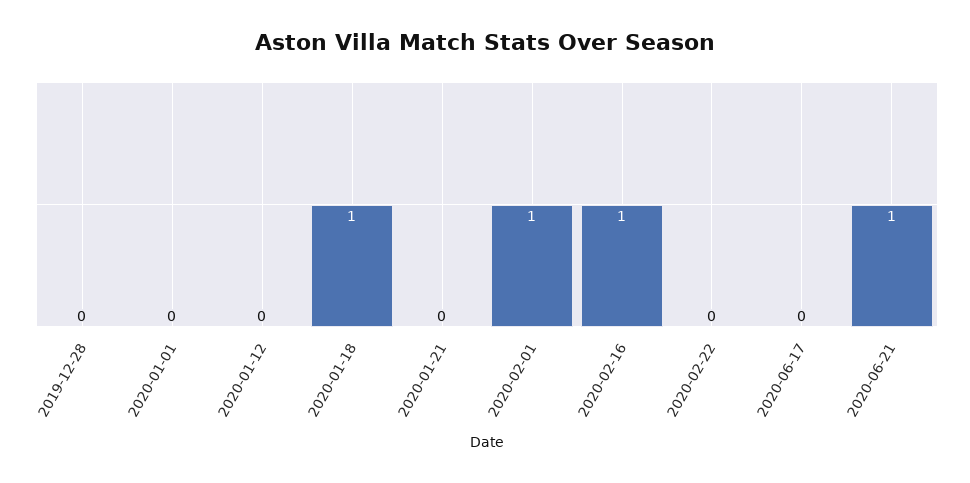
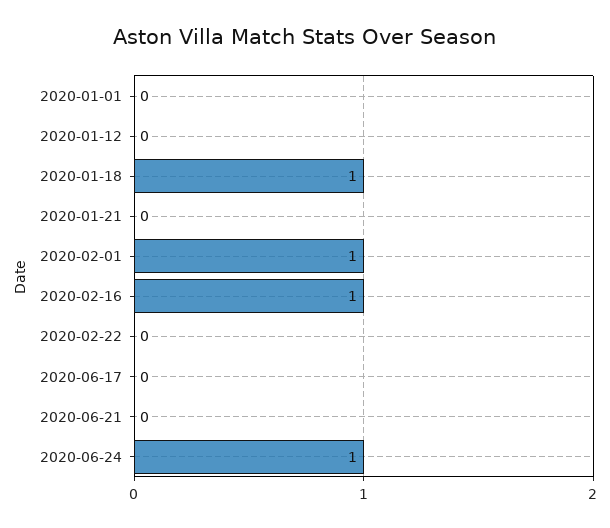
2019-12-28: 0 -> none
2020-06-21: 1 -> 0
2020-06-24: none -> 1

